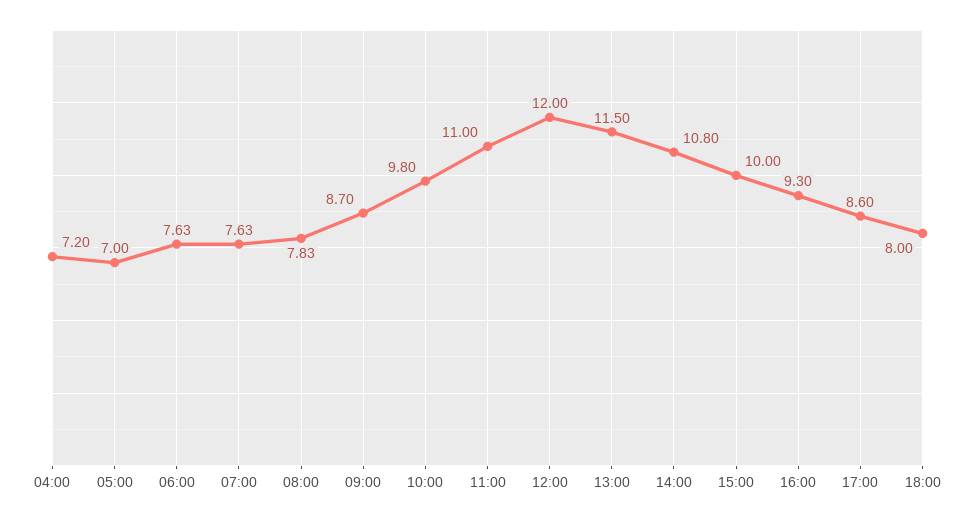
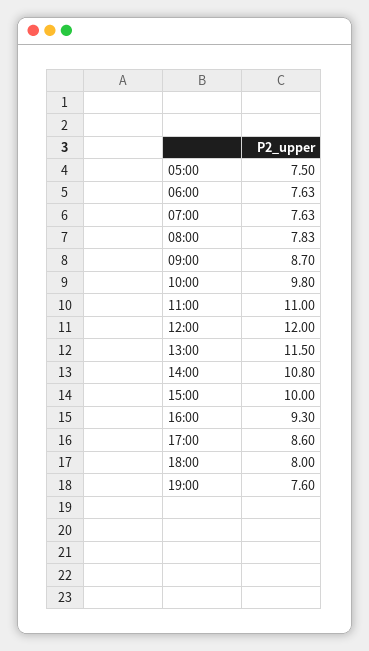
04:00: 7.2 -> none
05:00: 7 -> 7.5
19:00: none -> 7.6

